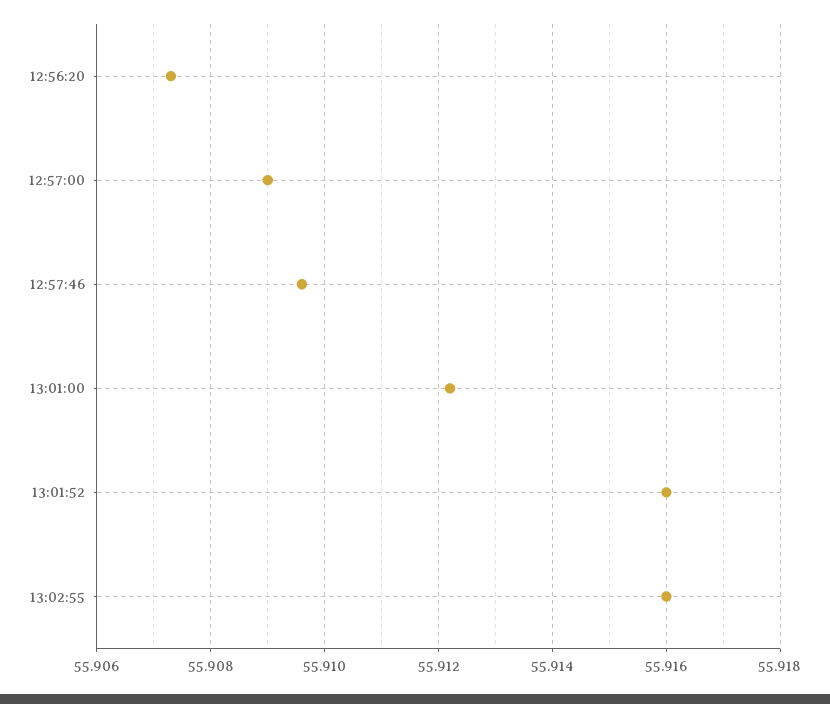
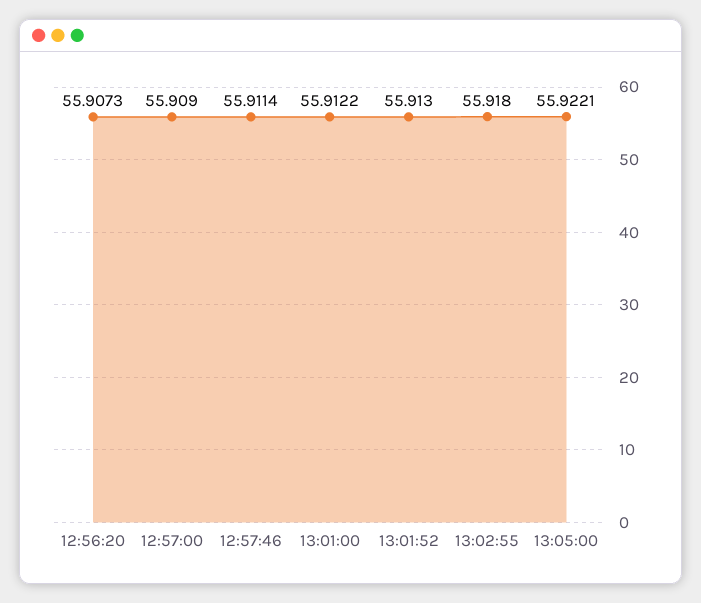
12:57:46: 55.9095 -> 55.9114
13:01:52: 55.916 -> 55.913
13:02:55: 55.916 -> 55.918
13:05:00: none -> 55.9221

